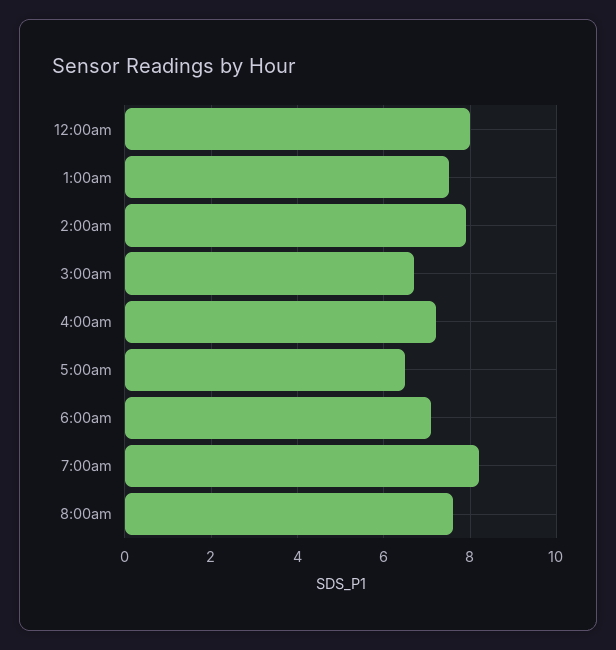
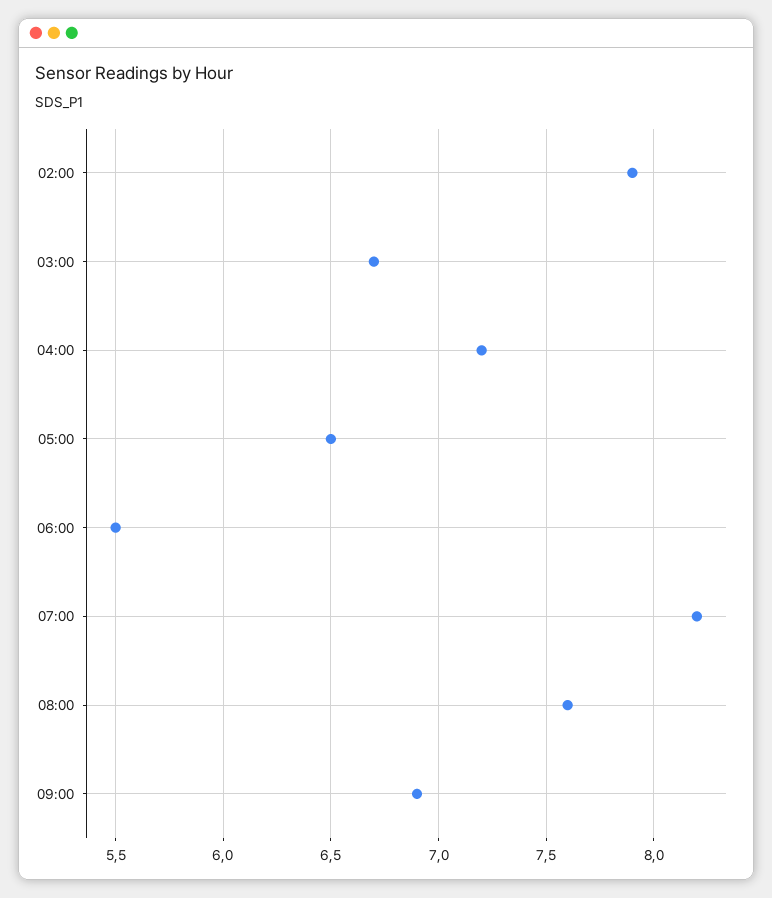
12:00am: 8 -> none
1:00am: 7.5 -> none
6:00am: 7 -> 5.5
09:00: none -> 6.9

